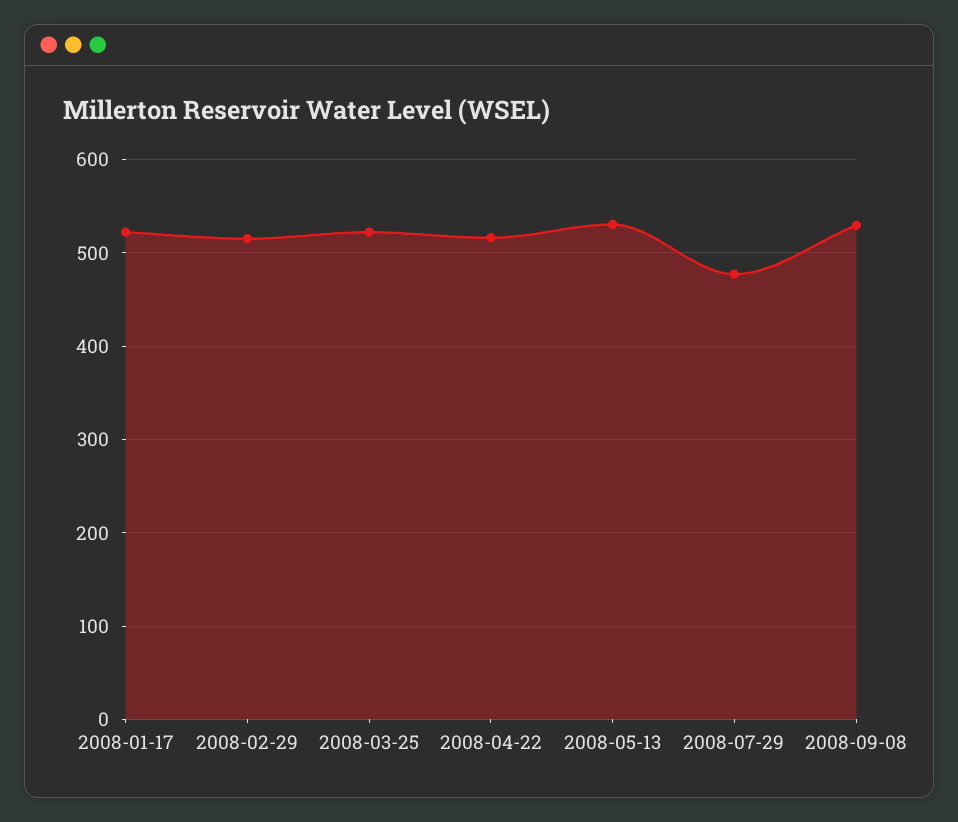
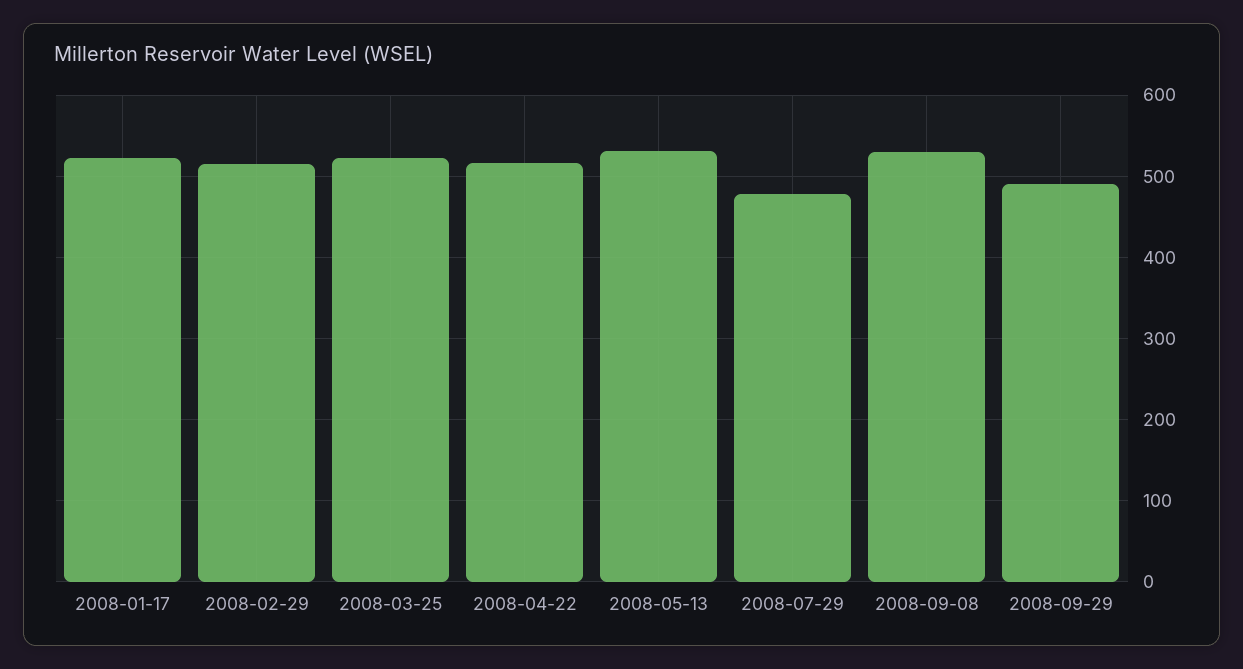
2008-09-29: none -> 490

